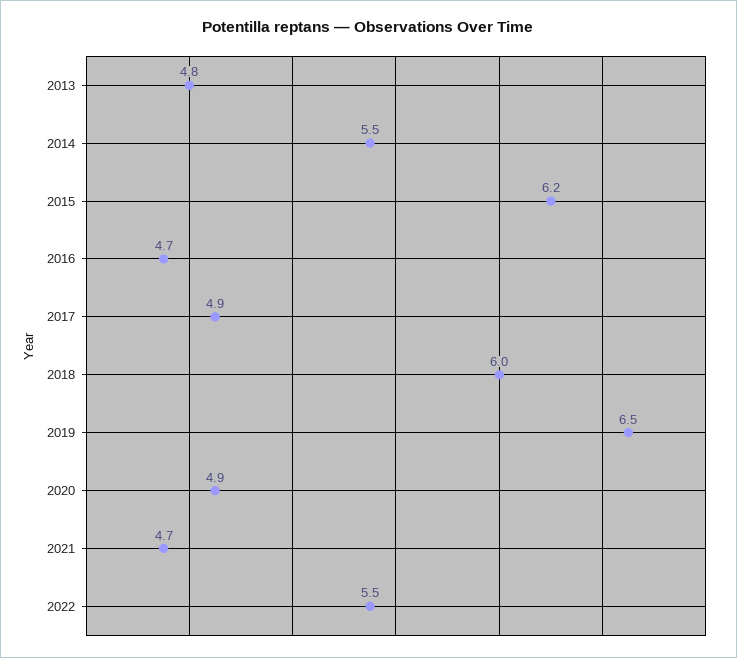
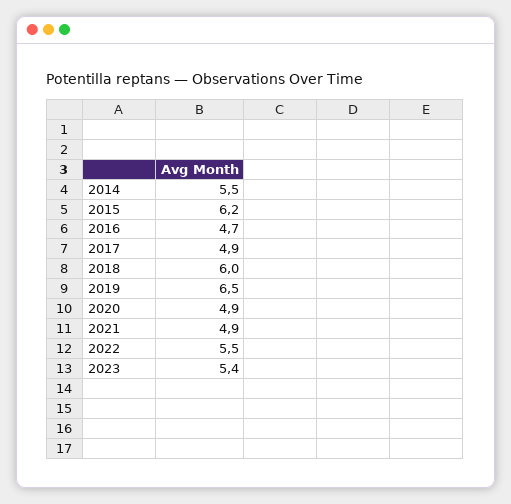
2013: 4.8 -> none
2021: 4.7 -> 4.9
2023: none -> 5.4

